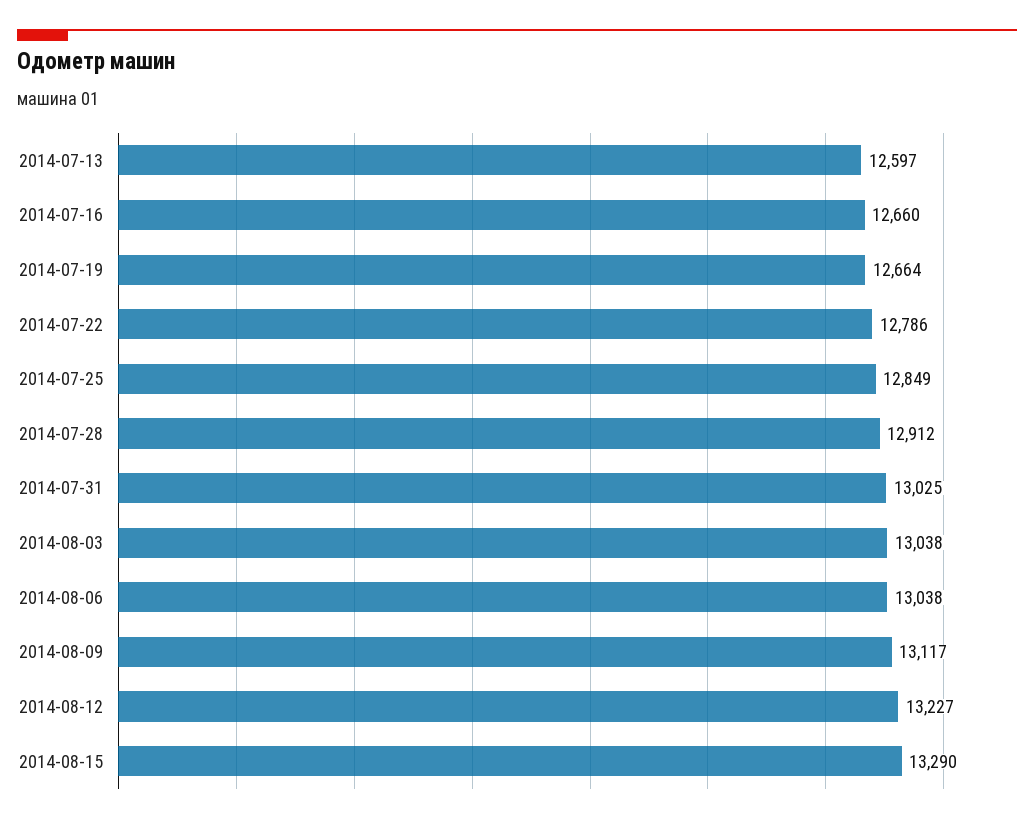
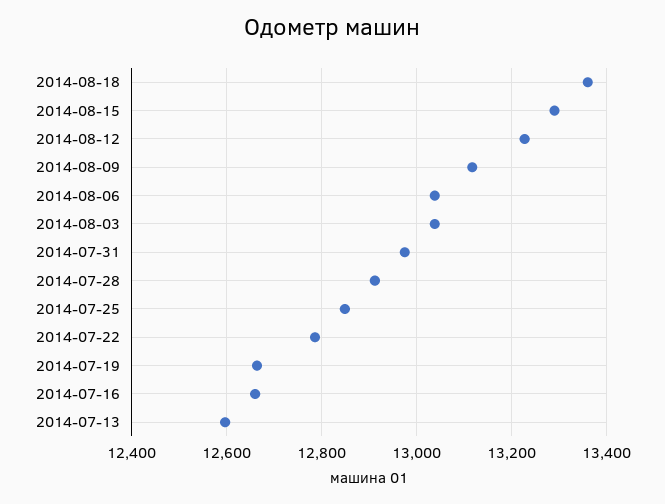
2014-07-31: 13025 -> 12980
2014-08-18: none -> 13360

